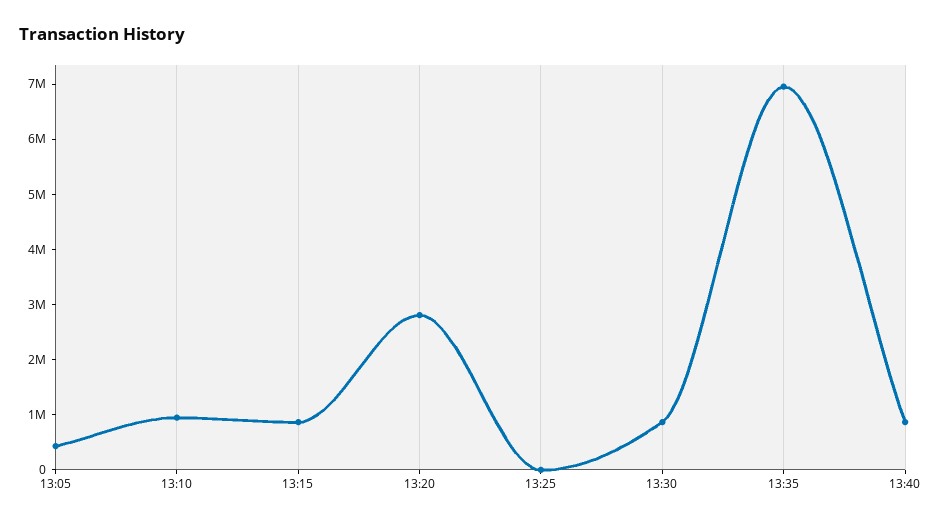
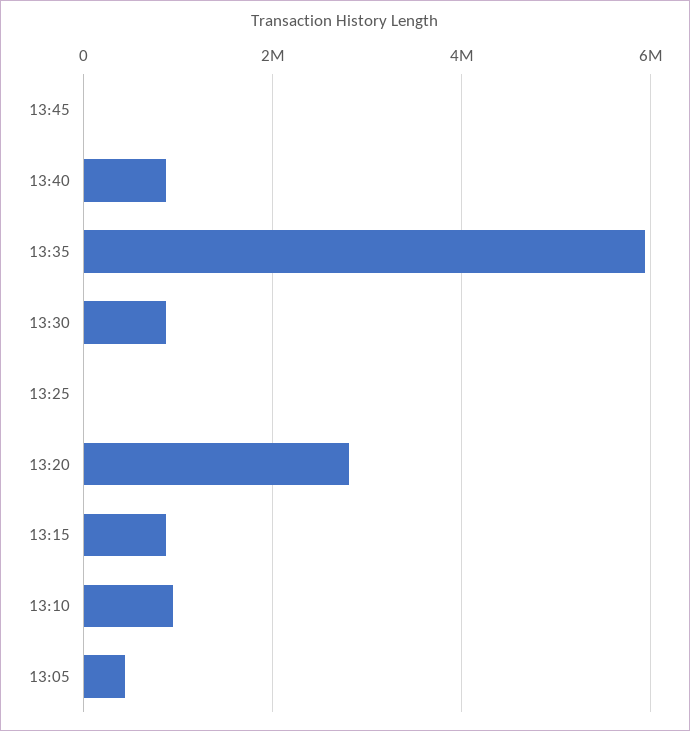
13:35: 7000000 -> 6000000
13:45: none -> 0

